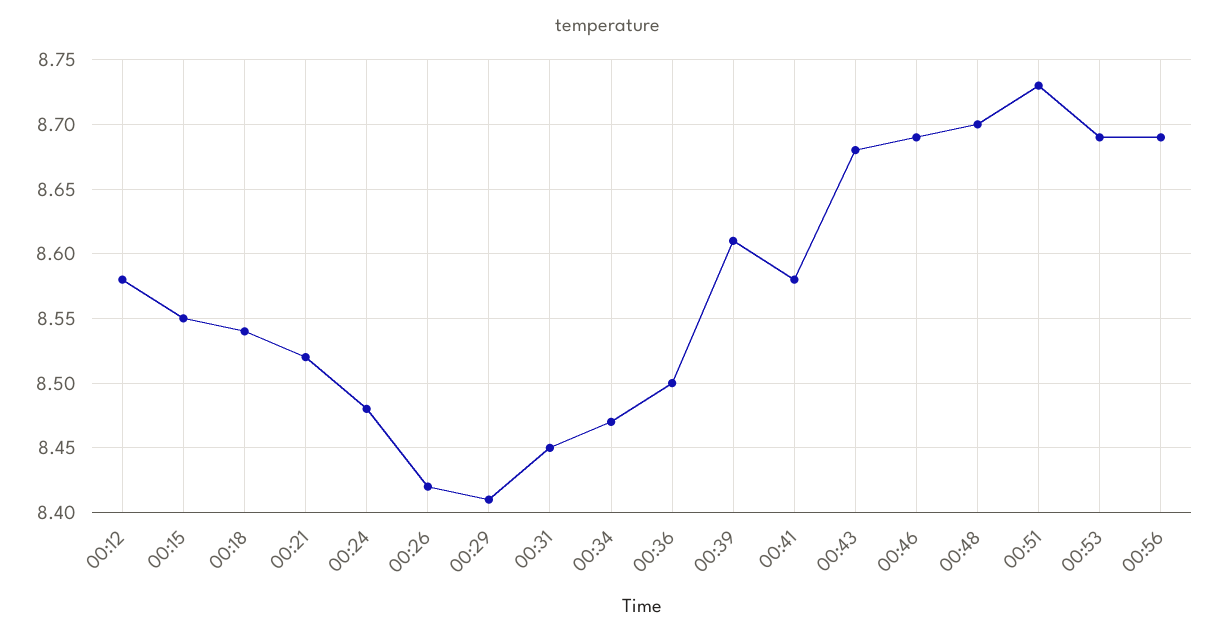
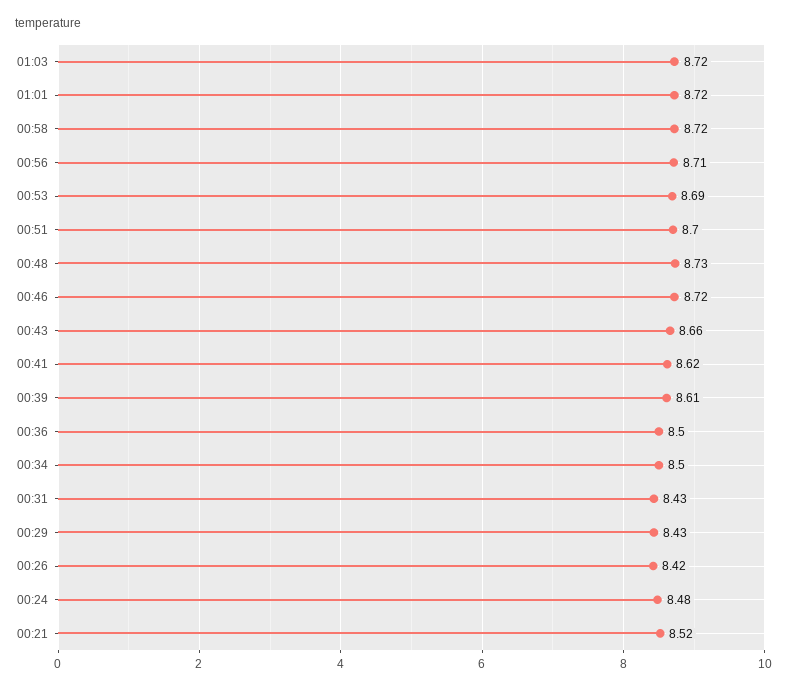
00:12: 8.58 -> none
00:15: 8.55 -> none
00:18: 8.54 -> none
00:29: 8.41 -> 8.43
00:31: 8.45 -> 8.43
00:34: 8.47 -> 8.5
00:41: 8.58 -> 8.62
00:43: 8.68 -> 8.66
00:46: 8.69 -> 8.72
00:48: 8.7 -> 8.73
00:51: 8.73 -> 8.7
00:56: 8.69 -> 8.71
01:03: none -> 8.72
01:01: none -> 8.72
00:58: none -> 8.72

